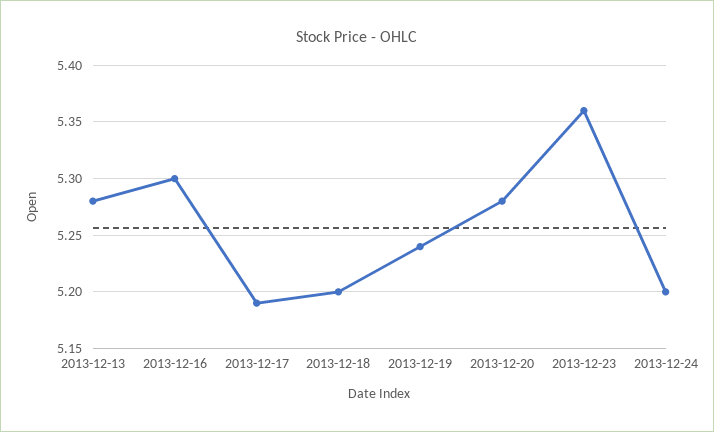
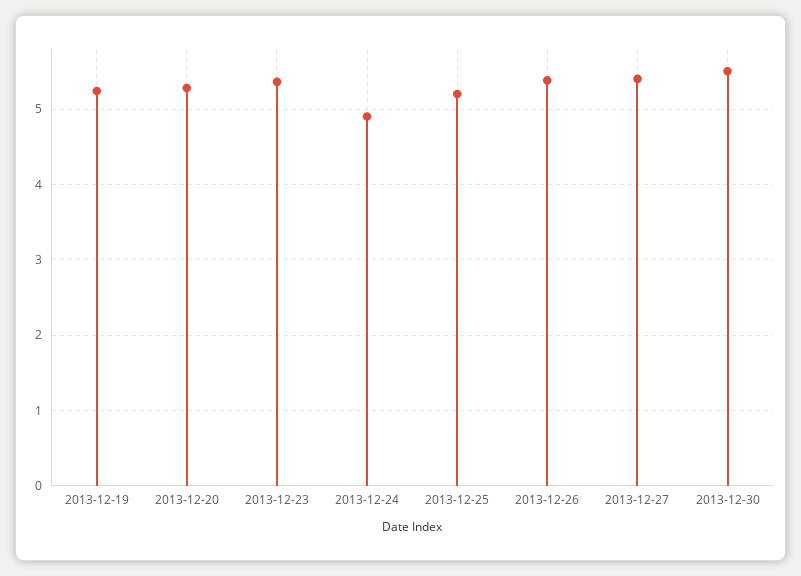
2013-12-13: 5.28 -> none
2013-12-16: 5.3 -> none
2013-12-17: 5.19 -> none
2013-12-18: 5.2 -> none
2013-12-24: 5.2 -> 4.9
2013-12-25: none -> 5.2
2013-12-26: none -> 5.4
2013-12-27: none -> 5.4
2013-12-30: none -> 5.5

